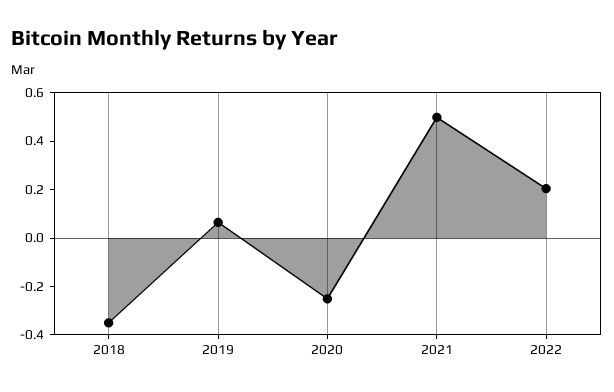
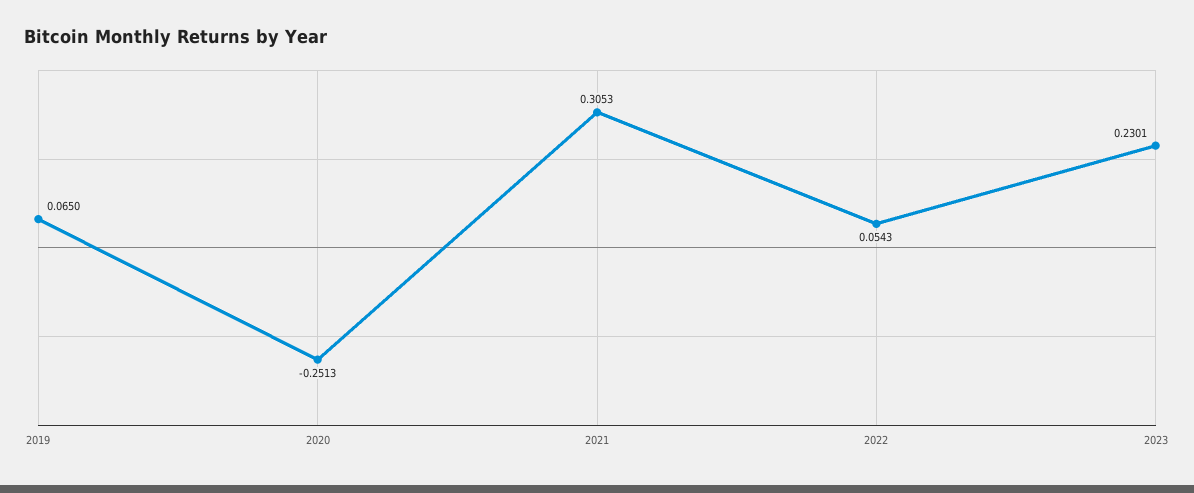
2018: -0.35 -> none
2021: 0.5 -> 0.3053
2022: 0.2 -> 0.0543
2023: none -> 0.2301

